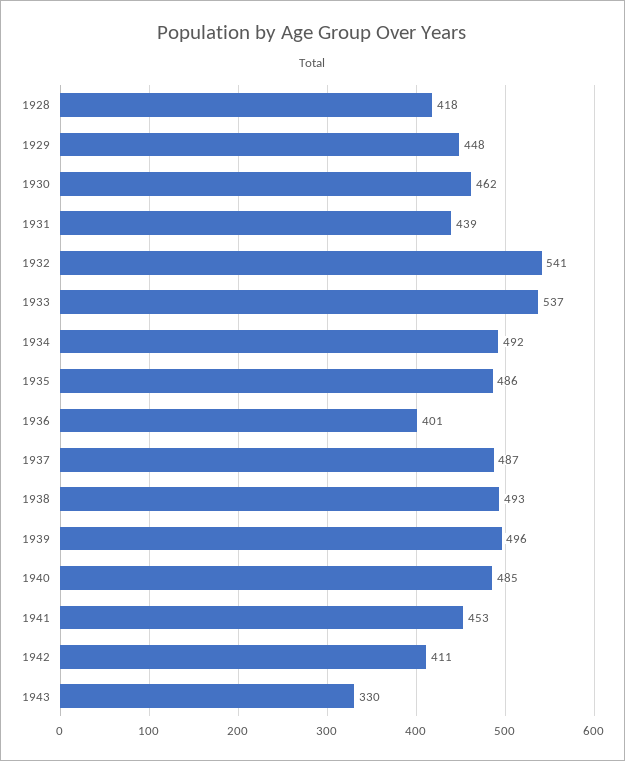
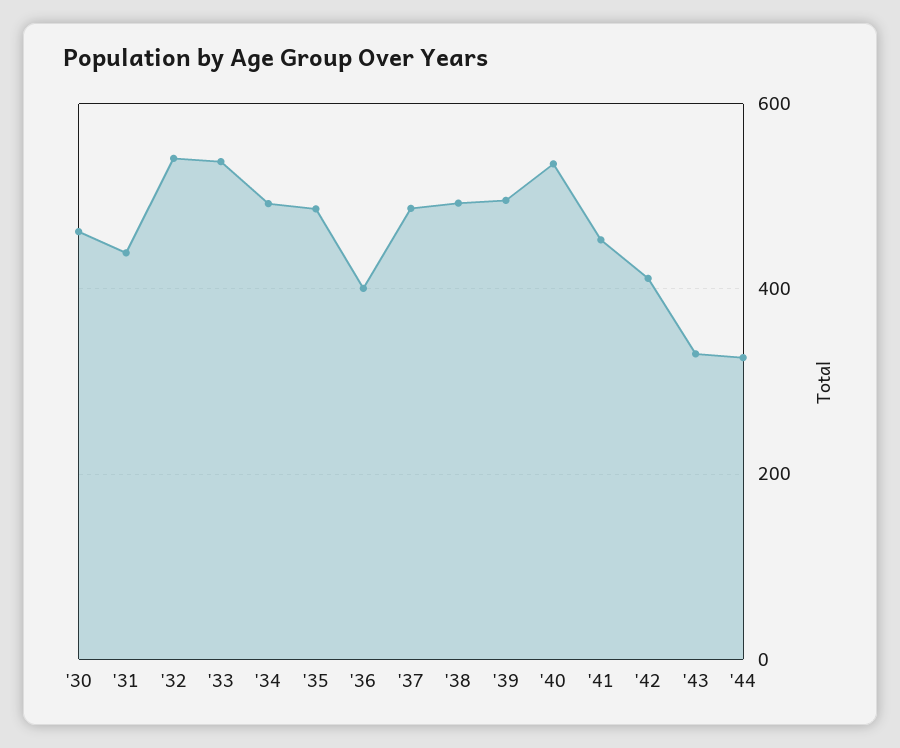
1928: 418 -> none
1929: 448 -> none
1940: 485 -> 540
'44: none -> 320

